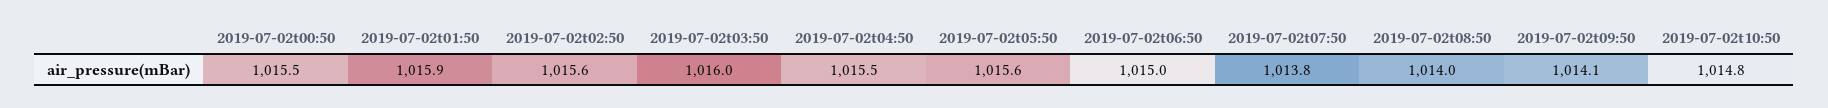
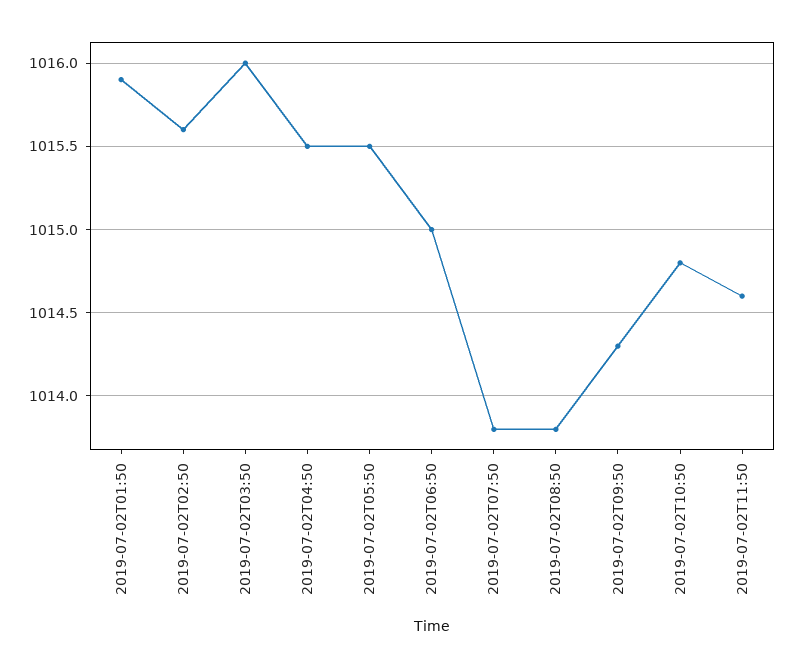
2019-07-02t00:50: 1015.5 -> none
2019-07-02t05:50: 1015.6 -> 1015.5
2019-07-02t08:50: 1014 -> 1013.8
2019-07-02t09:50: 1014.1 -> 1014.3
2019-07-02T11:50: none -> 1014.6

